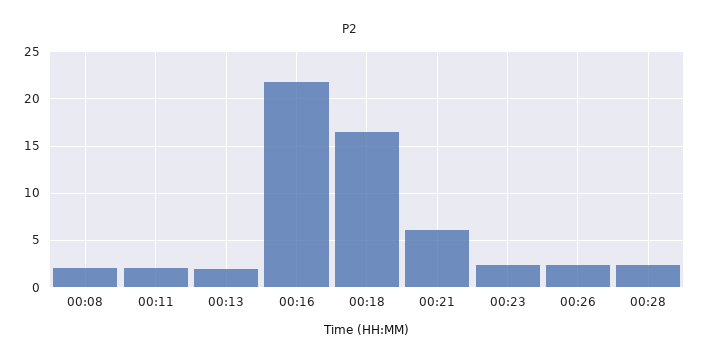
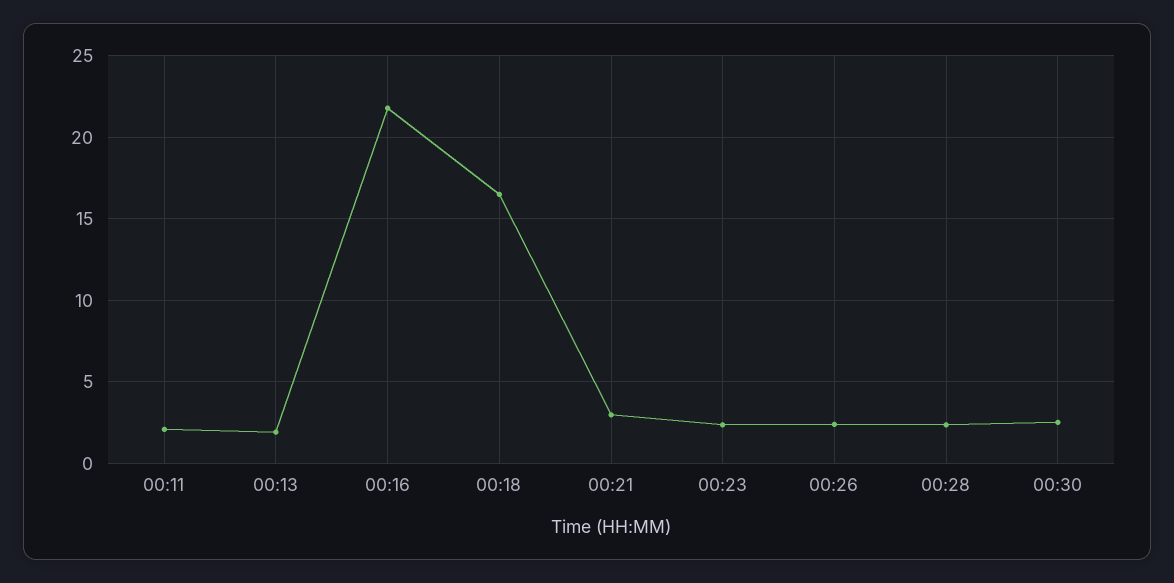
00:08: 2 -> none
00:21: 6 -> 3
00:30: none -> 2.5

